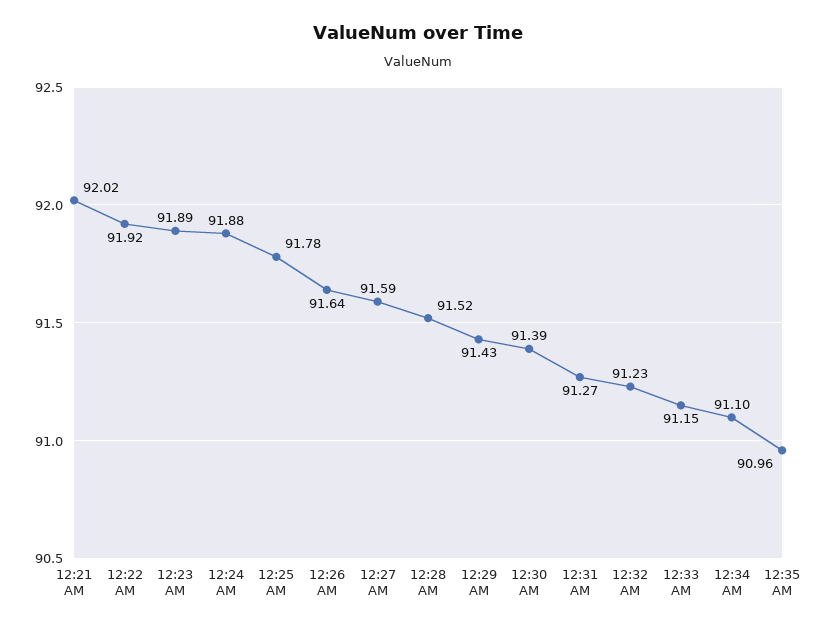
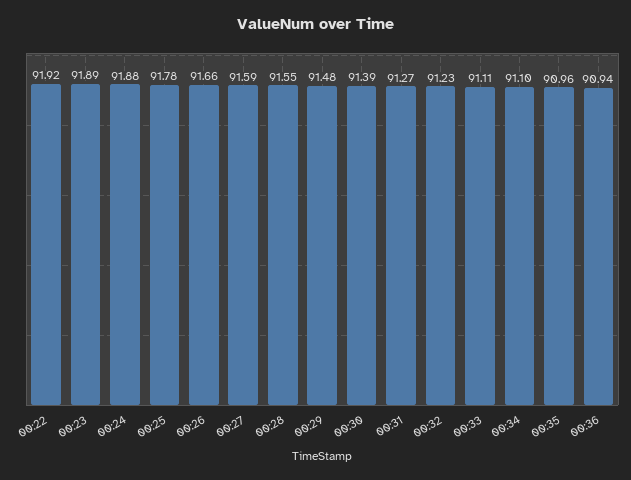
12:21 AM: 92.02 -> none
12:26 AM: 91.64 -> 91.66
12:28 AM: 91.52 -> 91.55
12:29 AM: 91.43 -> 91.48
12:33 AM: 91.15 -> 91.11
00:36: none -> 90.94

